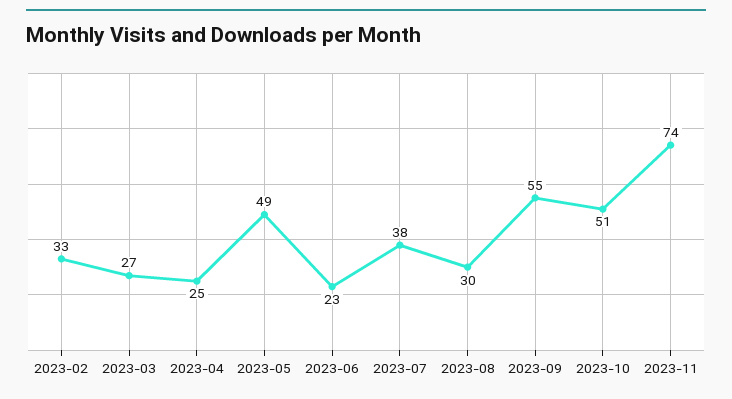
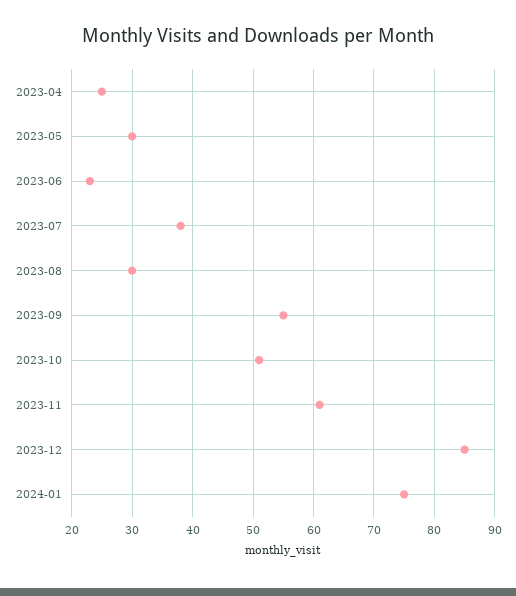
2023-02: 33 -> none
2023-03: 27 -> none
2023-05: 49 -> 30
2023-11: 74 -> 61
2023-12: none -> 85
2024-01: none -> 75

